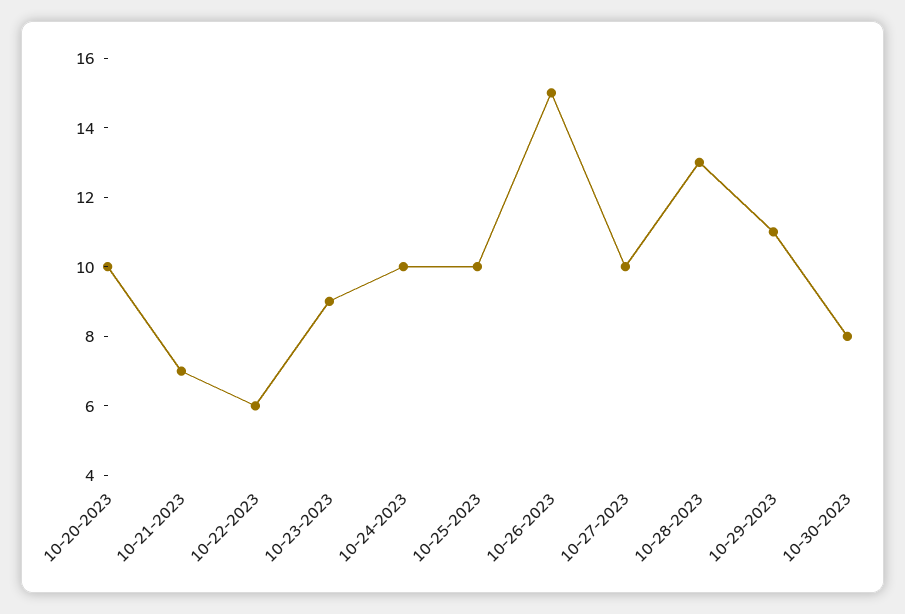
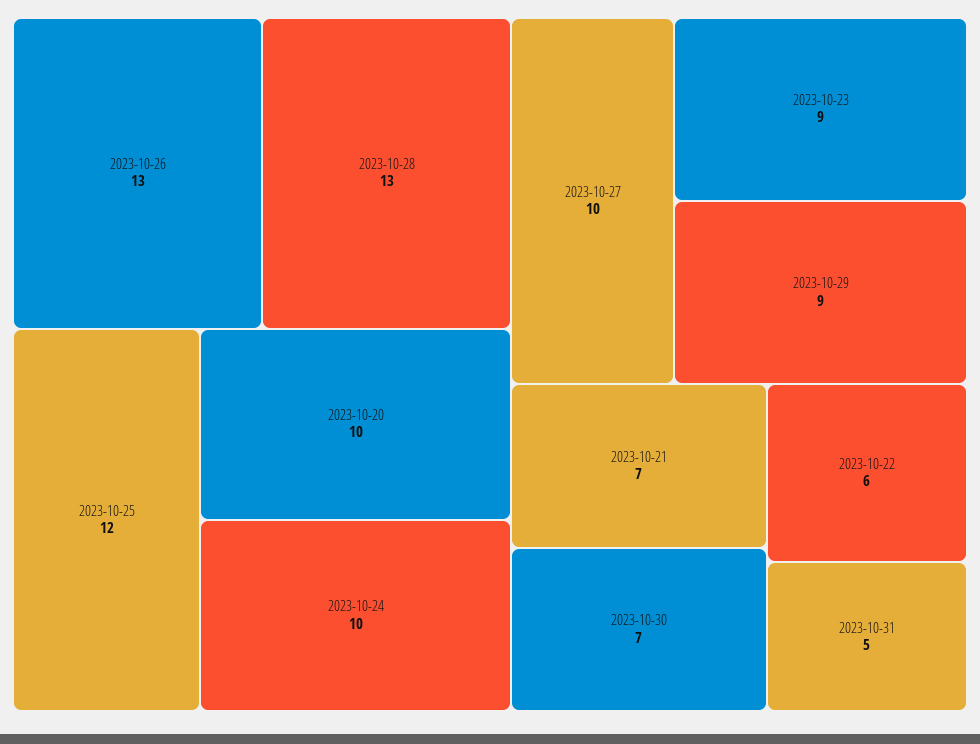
10-25-2023: 10 -> 12
10-26-2023: 15 -> 13
10-29-2023: 11 -> 9
10-30-2023: 8 -> 7
2023-10-31: none -> 5

